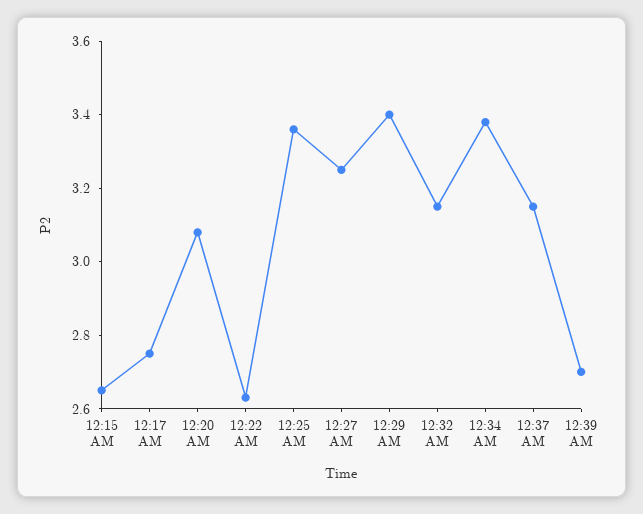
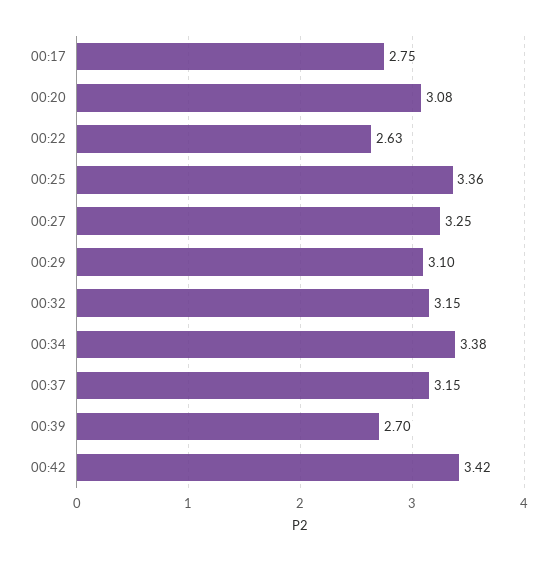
12:15 AM: 2.65 -> none
12:29 AM: 3.4 -> 3.1
00:42: none -> 3.42

